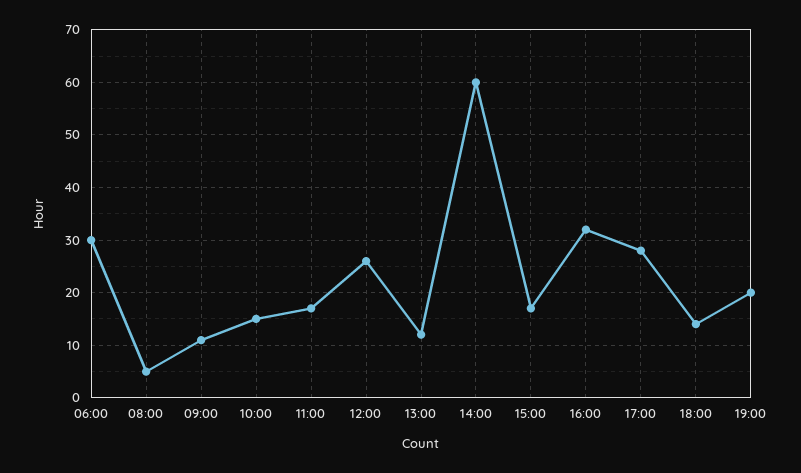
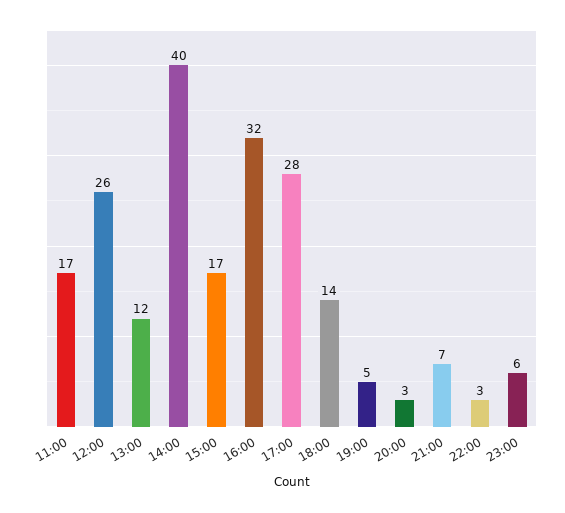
06:00: 30 -> none
08:00: 5 -> none
09:00: 10 -> none
10:00: 15 -> none
14:00: 60 -> 40
19:00: 20 -> 5
20:00: none -> 3
21:00: none -> 7
22:00: none -> 3
23:00: none -> 6

